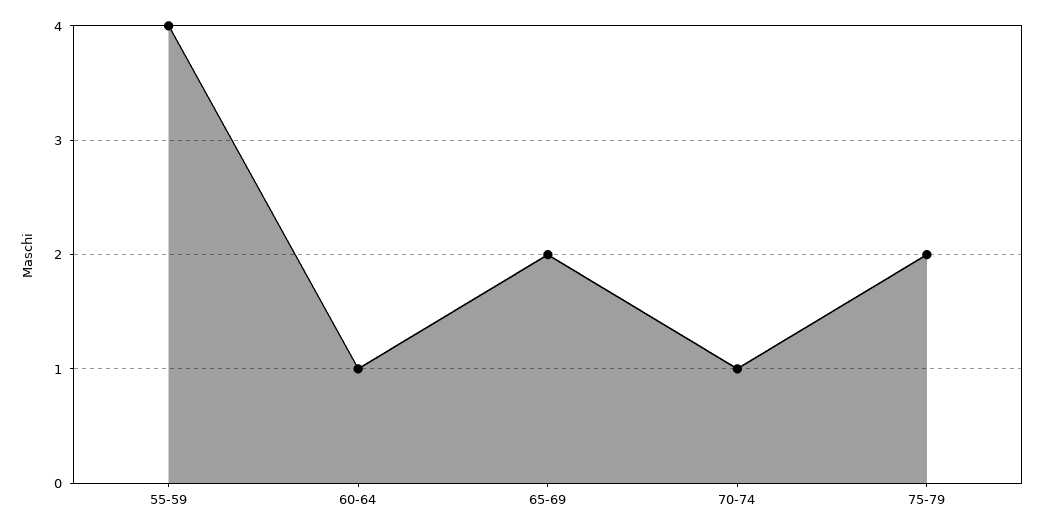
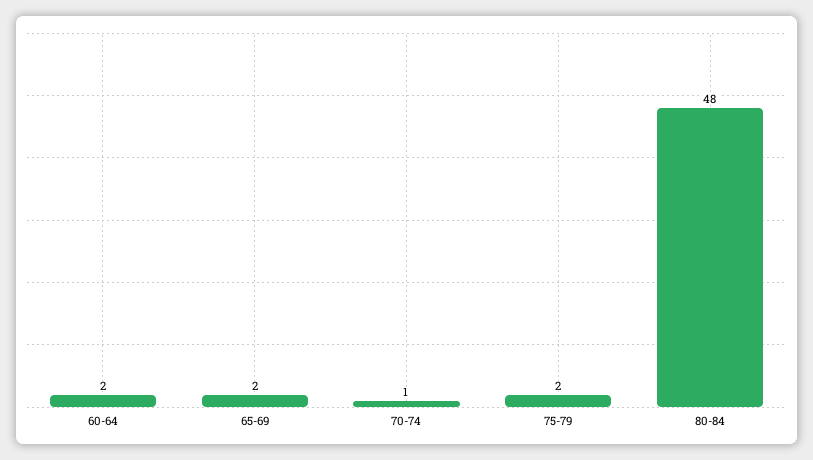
55-59: 4 -> none
60-64: 1 -> 2
80-84: none -> 48

